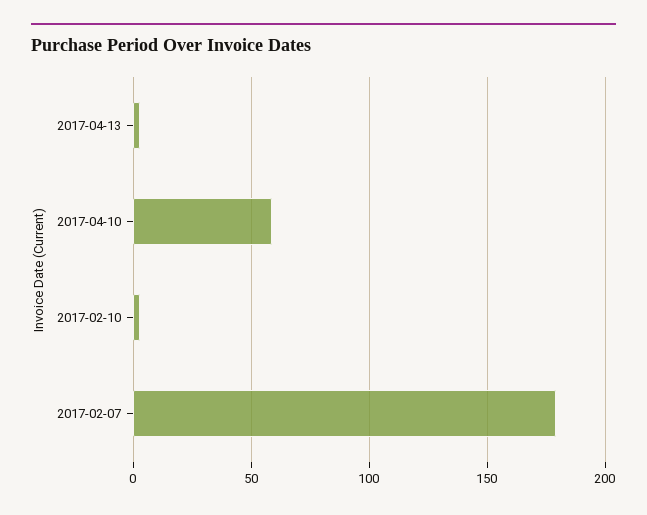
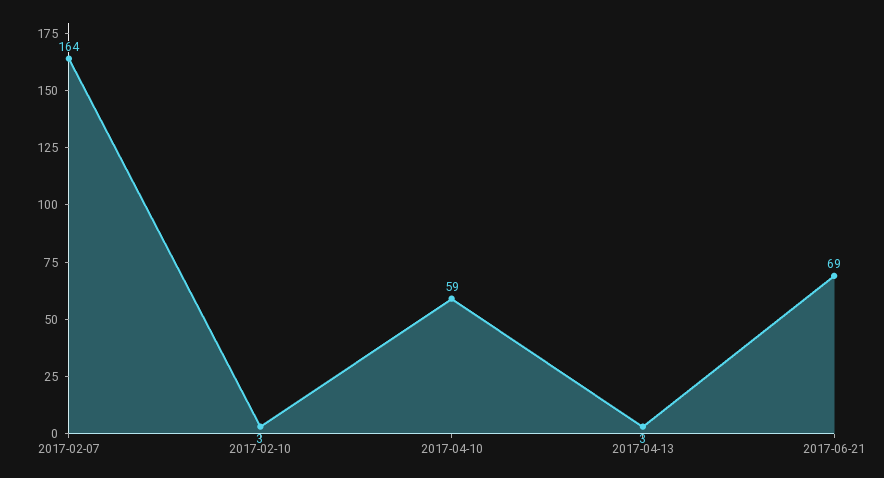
2017-02-07: 180 -> 164
2017-06-21: none -> 69

